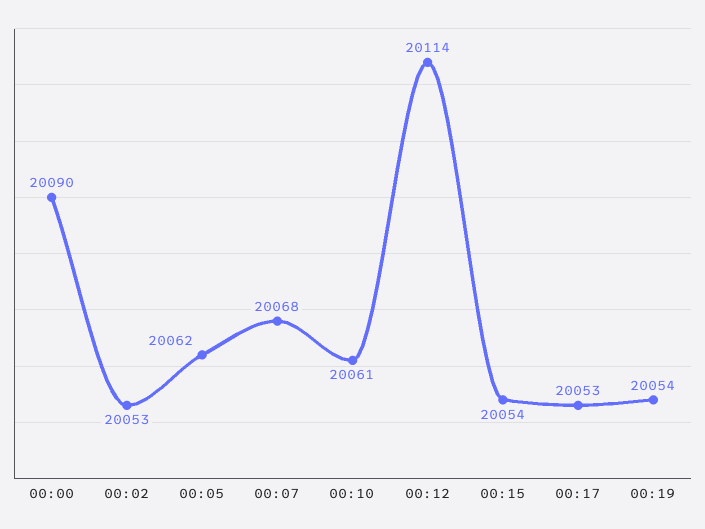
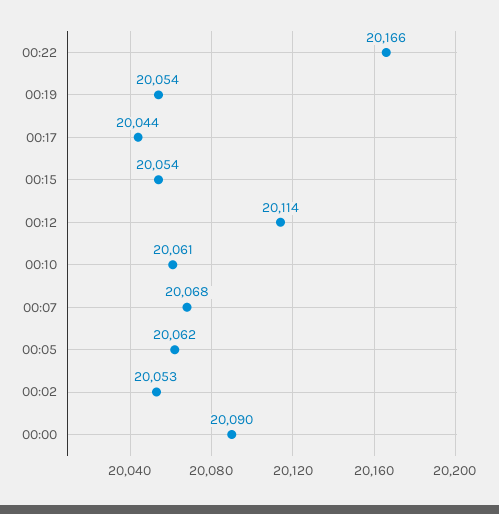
00:17: 20053 -> 20044
00:22: none -> 20166

